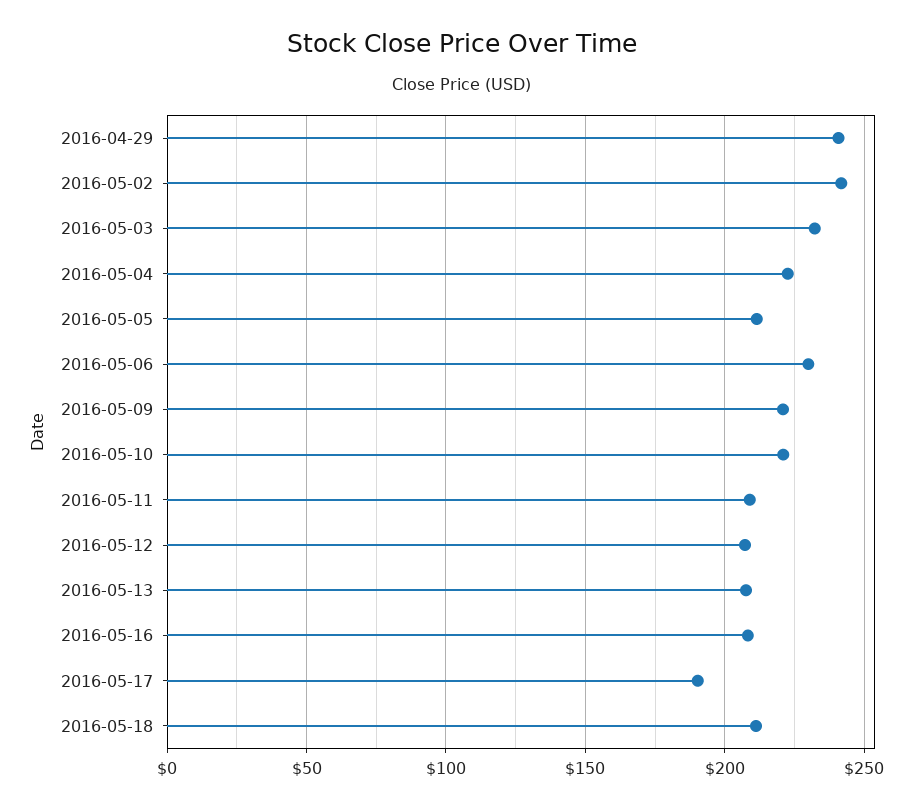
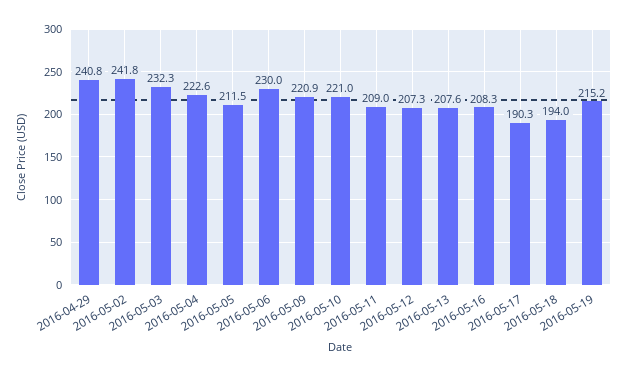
2016-05-18: 210 -> 194
2016-05-19: none -> 215.2

